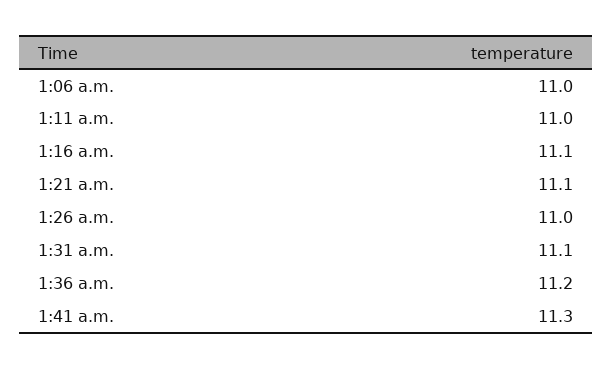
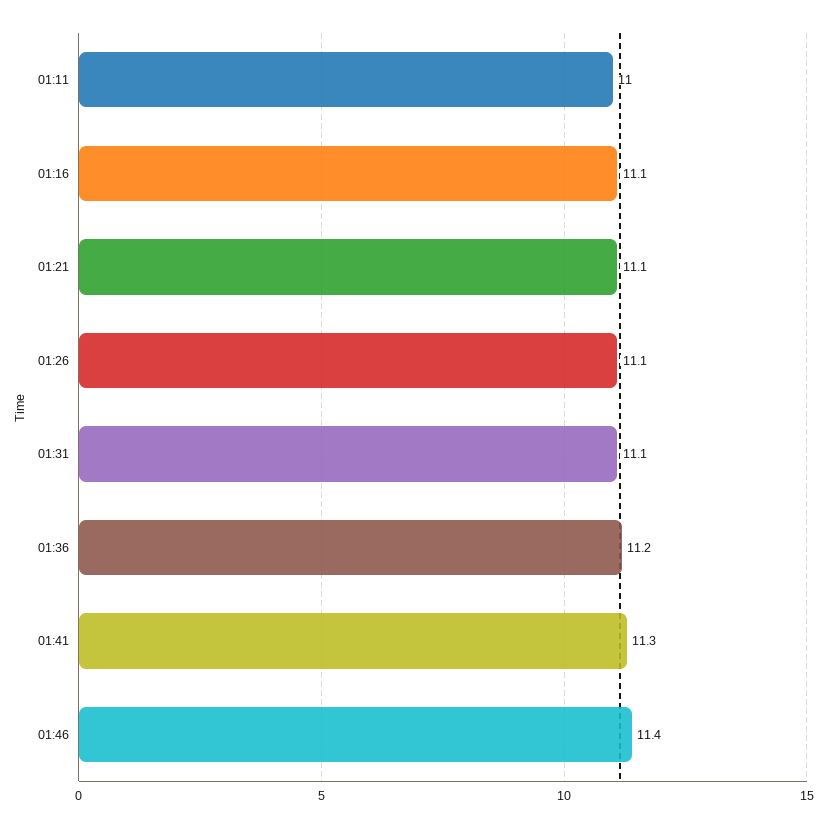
1:06 a.m.: 11 -> none
1:26 a.m.: 11 -> 11.1
01:46: none -> 11.4

